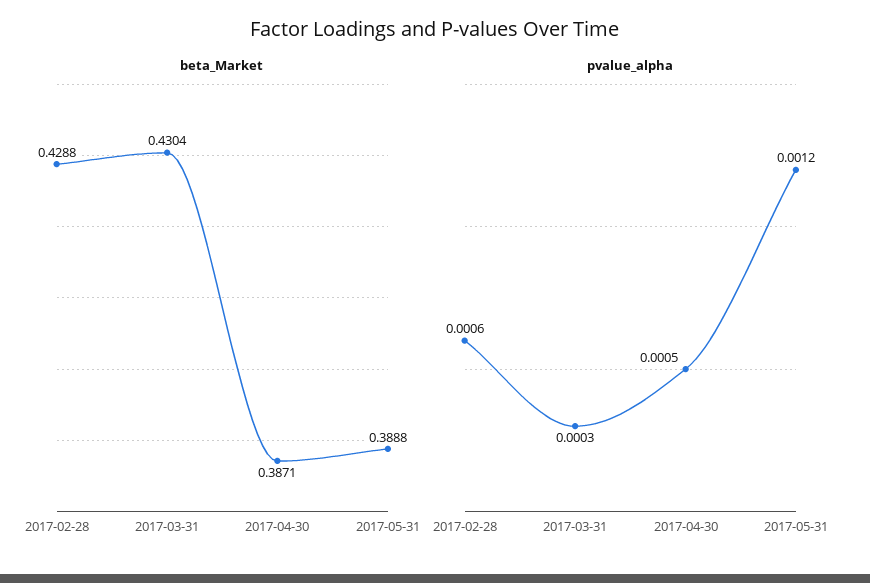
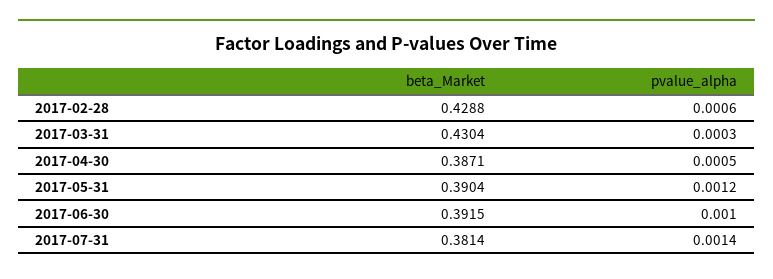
beta_Market, 2017-05-31: 0.3888 -> 0.3904
beta_Market, 2017-06-30: none -> 0.3915
pvalue_alpha, 2017-06-30: none -> 0.001
beta_Market, 2017-07-31: none -> 0.3814
pvalue_alpha, 2017-07-31: none -> 0.0014

